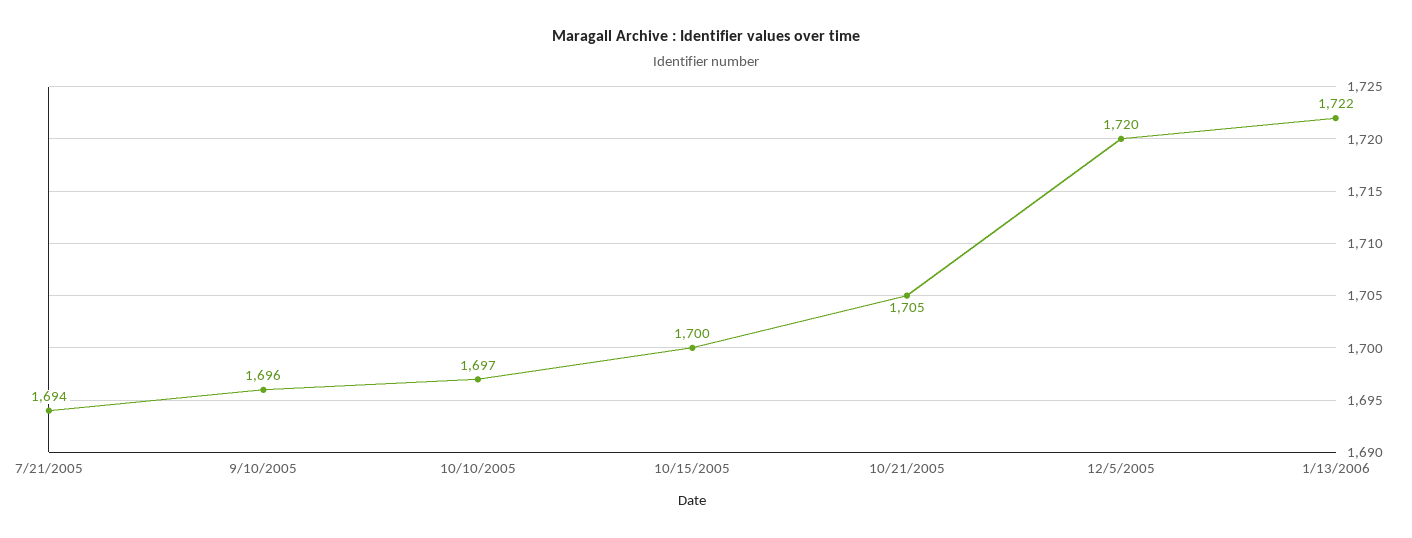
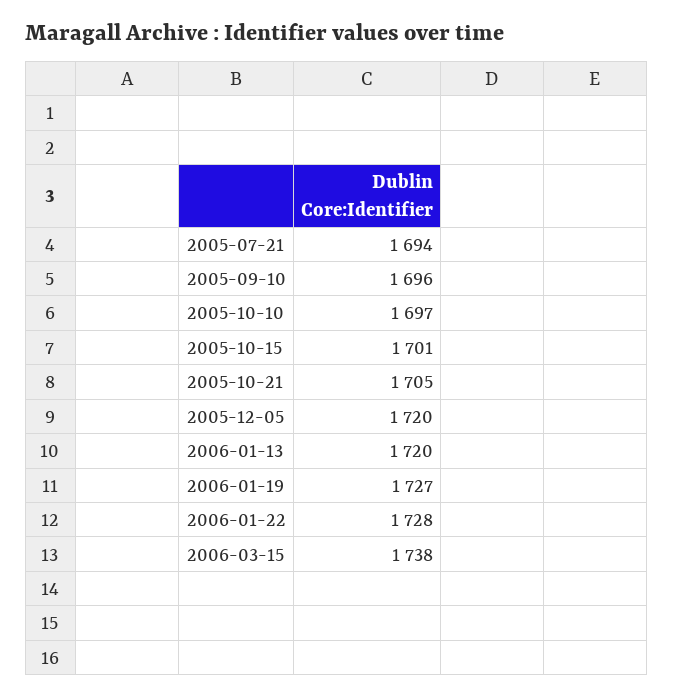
10/15/2005: 1700 -> 1701
1/13/2006: 1722 -> 1720
2006-01-19: none -> 1727
2006-01-22: none -> 1728
2006-03-15: none -> 1738

